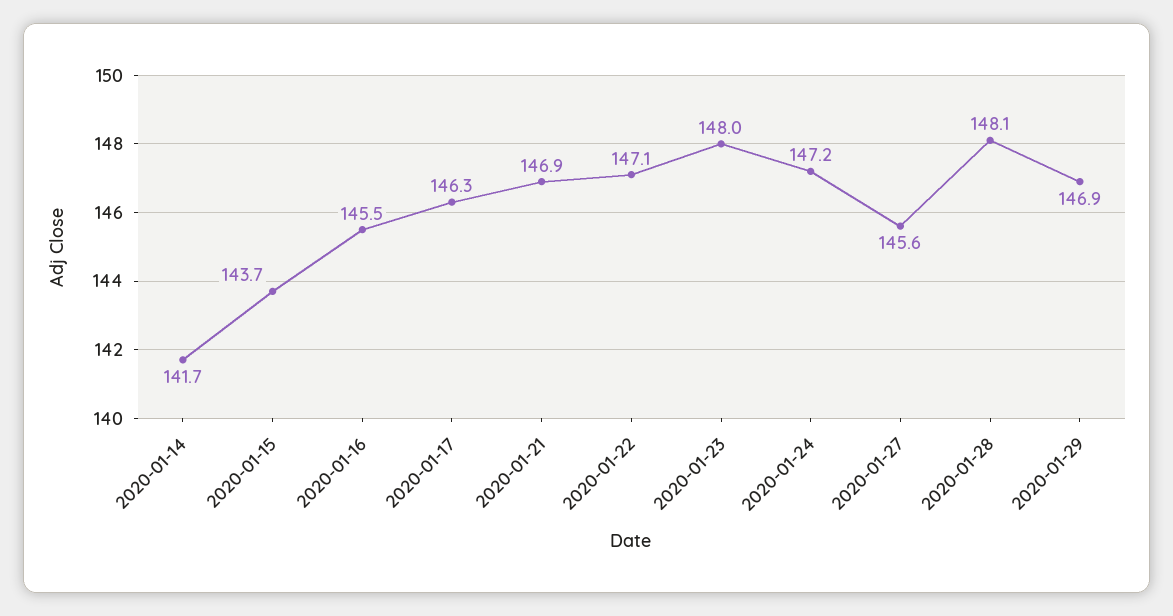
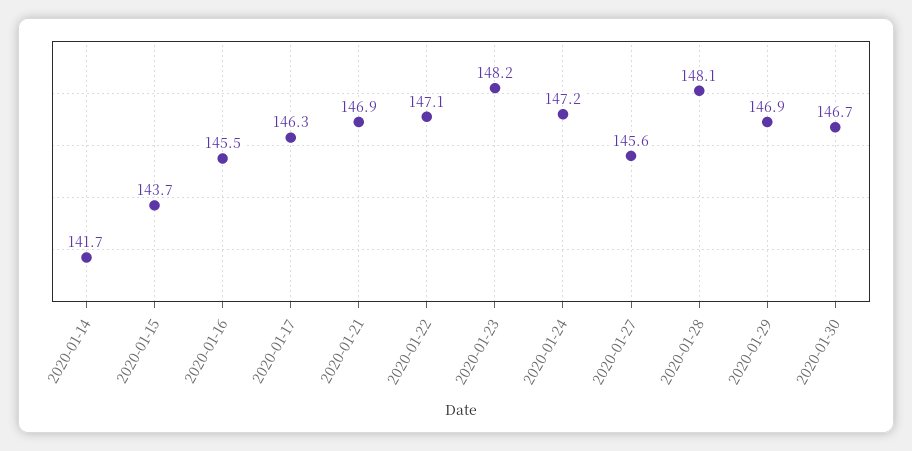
2020-01-23: 148 -> 148.2
2020-01-30: none -> 146.7

